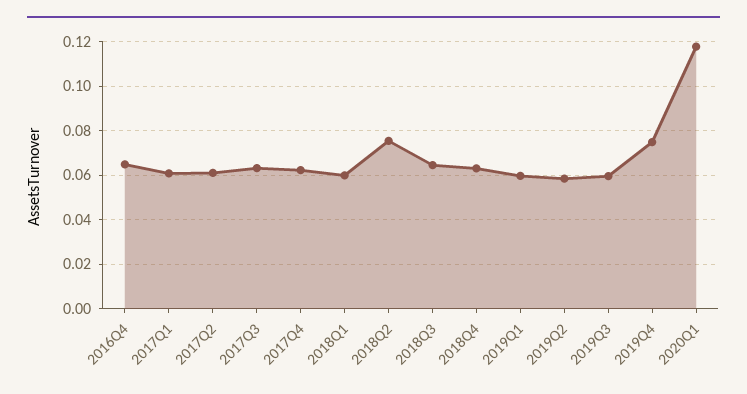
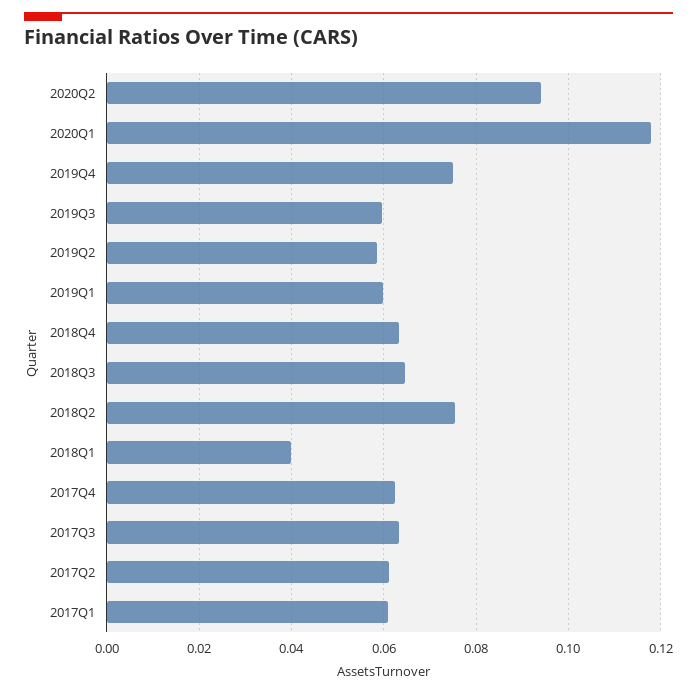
2016Q4: 0.065 -> none
2018Q1: 0.06 -> 0.04
2020Q2: none -> 0.094

